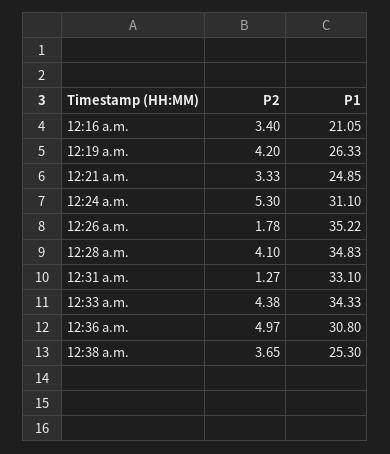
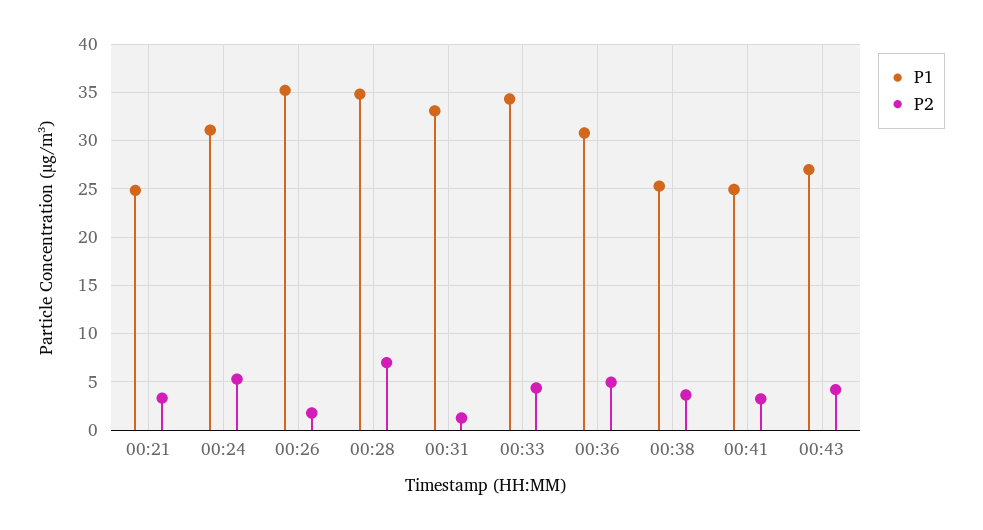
P2, 12:16 a.m.: 3.4 -> none
P1, 12:16 a.m.: 21.05 -> none
P2, 12:19 a.m.: 4.2 -> none
P1, 12:19 a.m.: 26.33 -> none
P2, 12:28 a.m.: 4.1 -> 7
P1, 00:41: none -> 25
P2, 00:41: none -> 3
P1, 00:43: none -> 27
P2, 00:43: none -> 4

